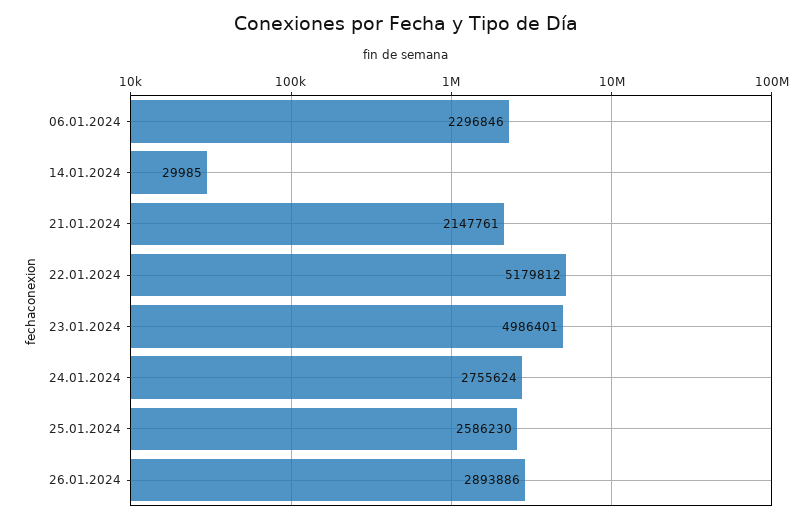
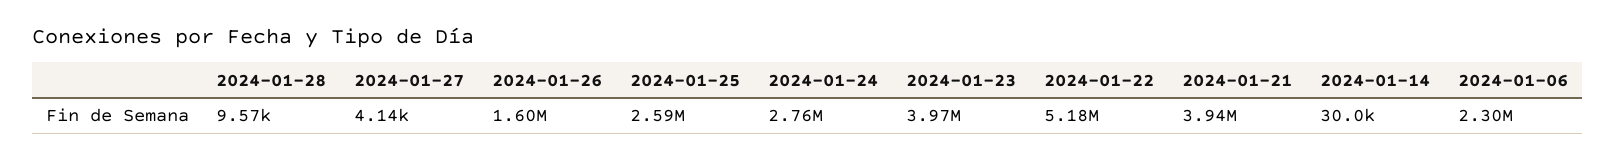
21.01.2024: 2147761 -> 3940000
23.01.2024: 4986401 -> 3970000
26.01.2024: 2893886 -> 1600000
2024-01-28: none -> 9570
2024-01-27: none -> 4140

